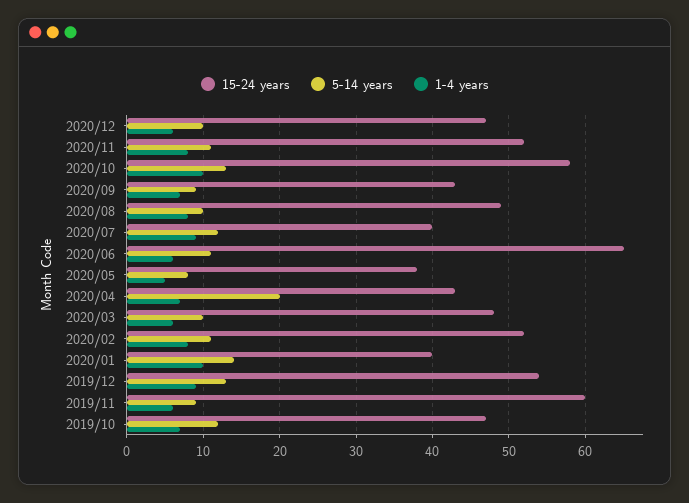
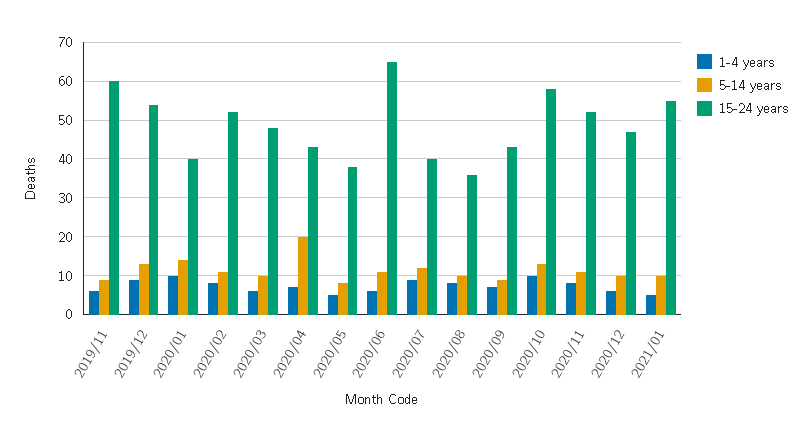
15-24 years, 2020/08: 49 -> 35
15-24 years, 2019/10: 47 -> none
5-14 years, 2019/10: 12 -> none
1-4 years, 2019/10: 7 -> none
1-4 years, 2021/01: none -> 5
5-14 years, 2021/01: none -> 10
15-24 years, 2021/01: none -> 55

